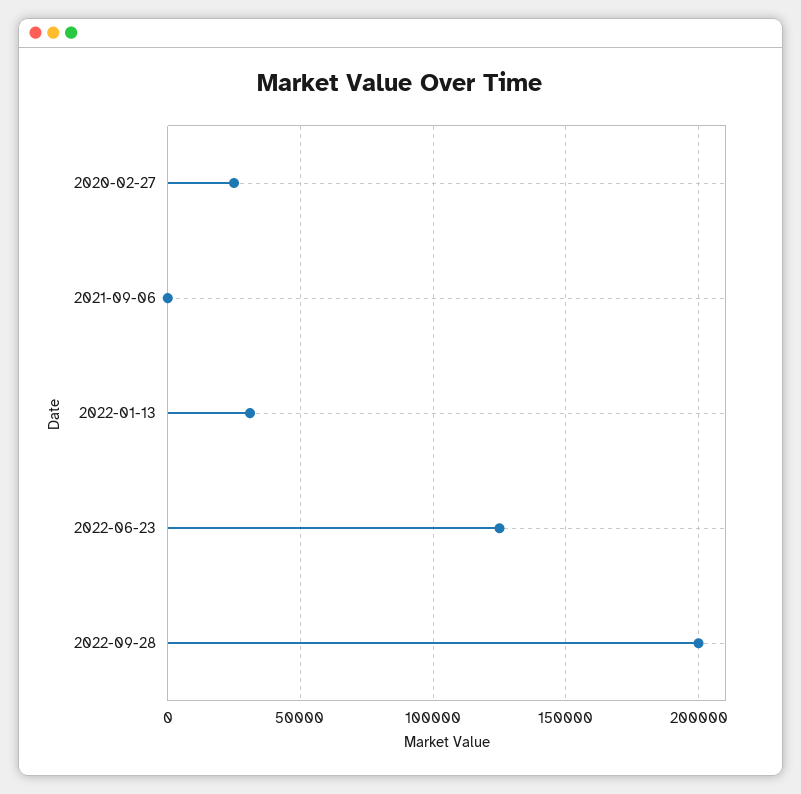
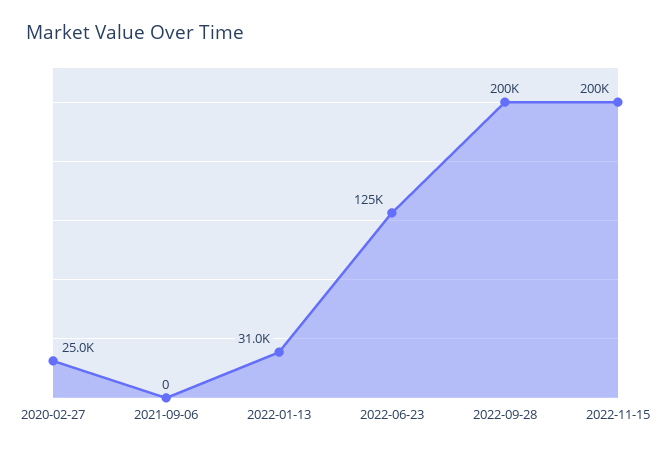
2022-11-15: none -> 200000

